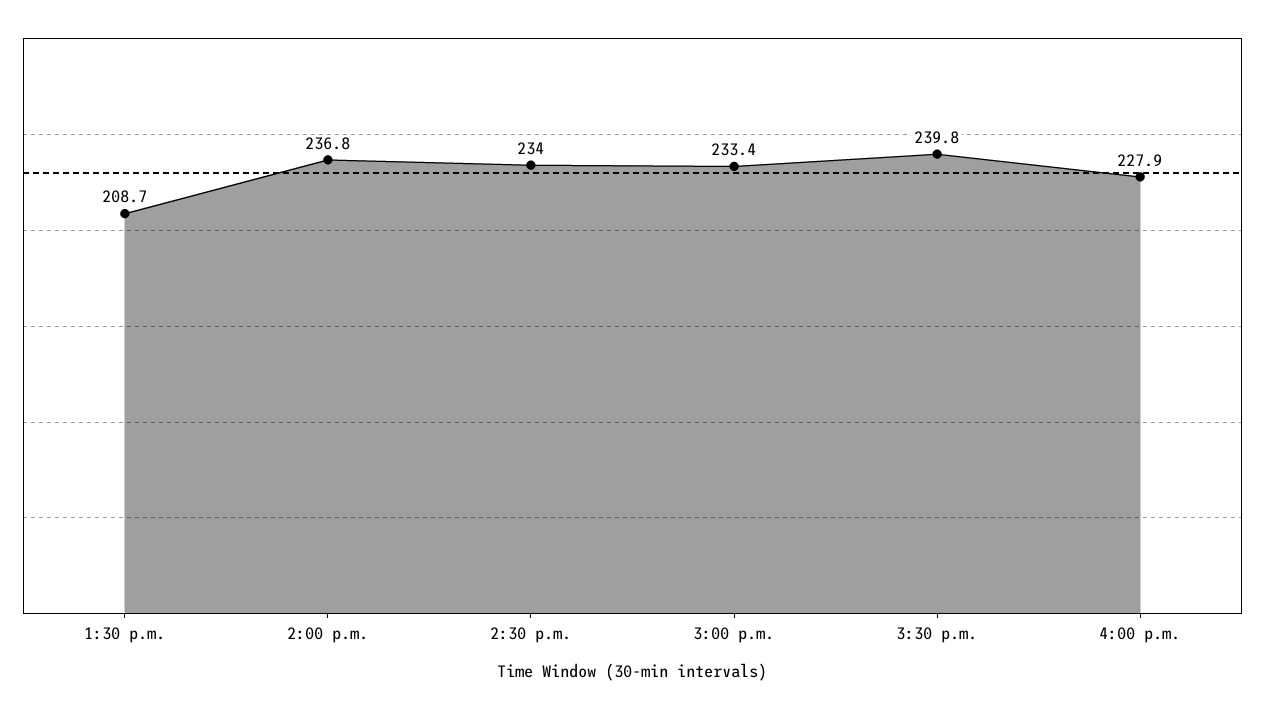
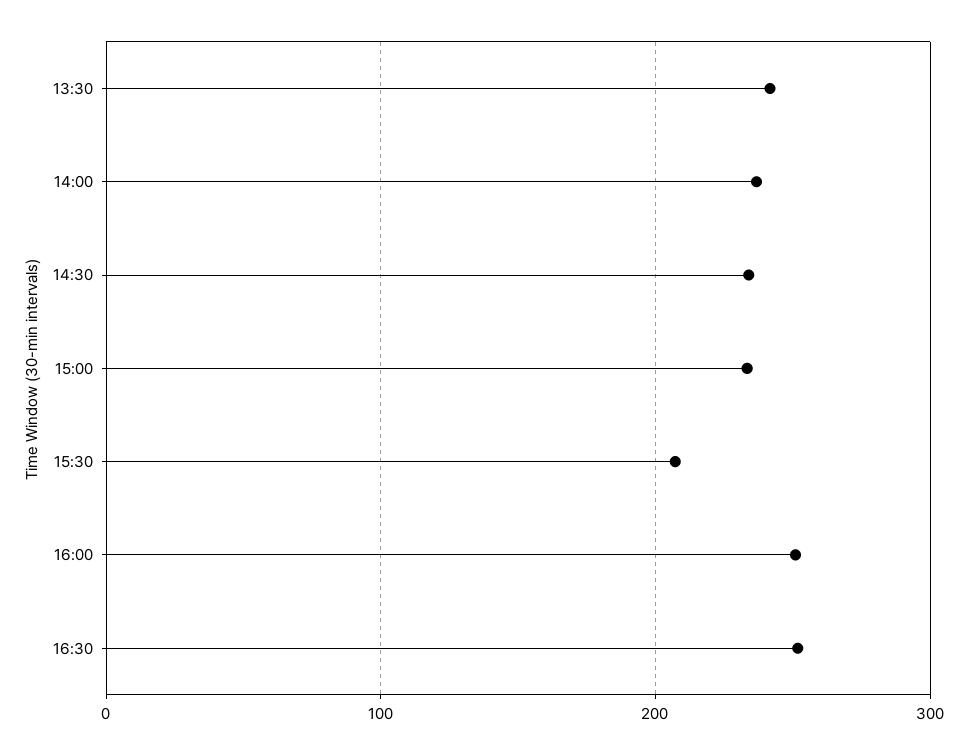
1:30 p.m.: 208.7 -> 240
3:30 p.m.: 239.8 -> 210
4:00 p.m.: 227.9 -> 250
16:30: none -> 250

